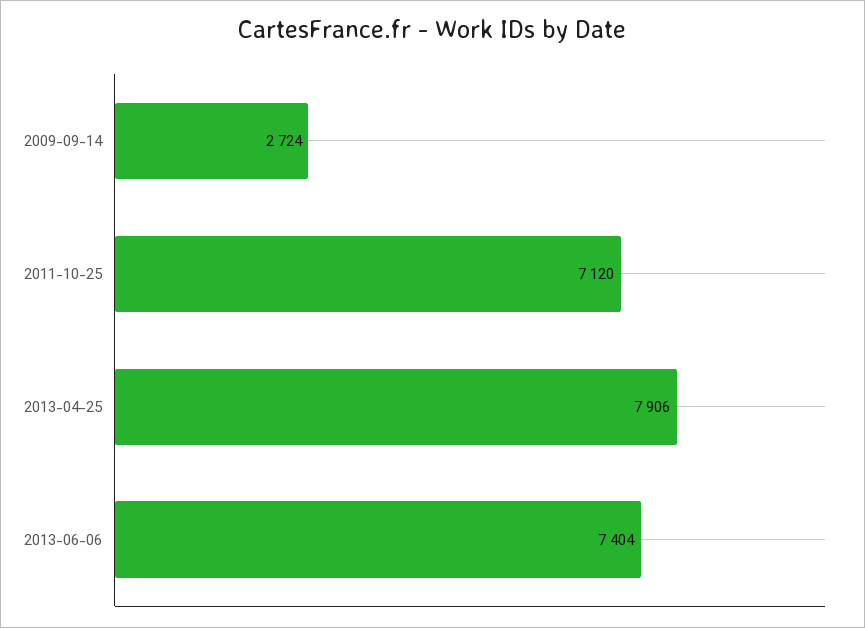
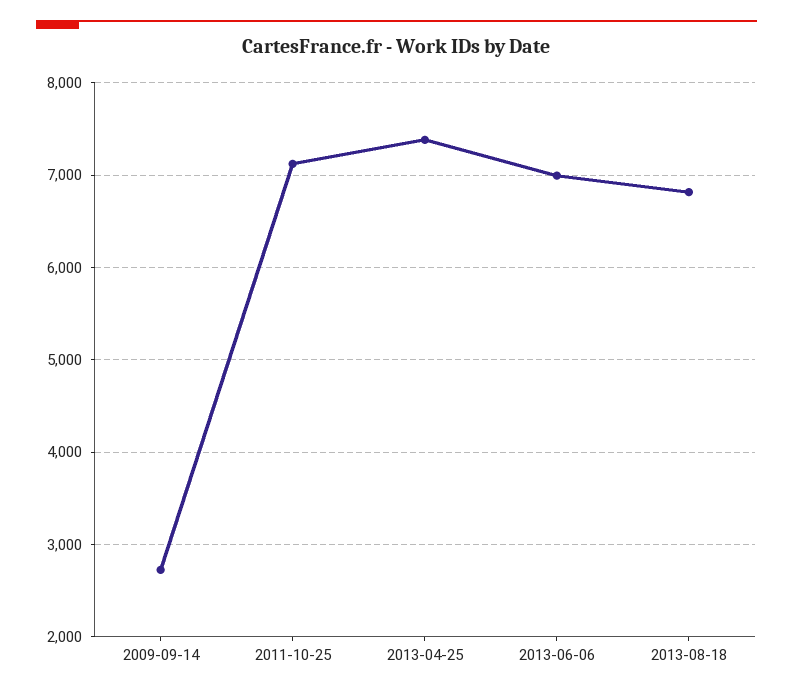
2013-04-25: 7906 -> 7400
2013-06-06: 7404 -> 7000
2013-08-18: none -> 6800

